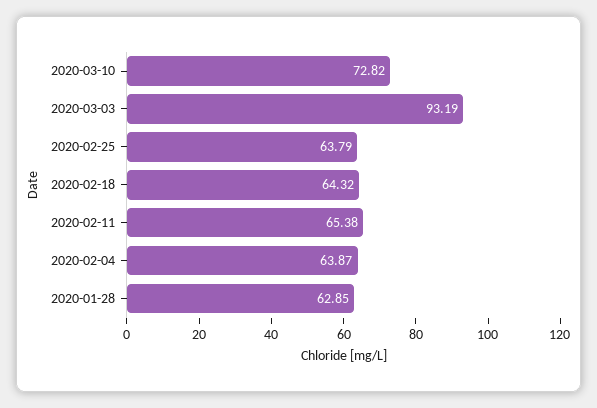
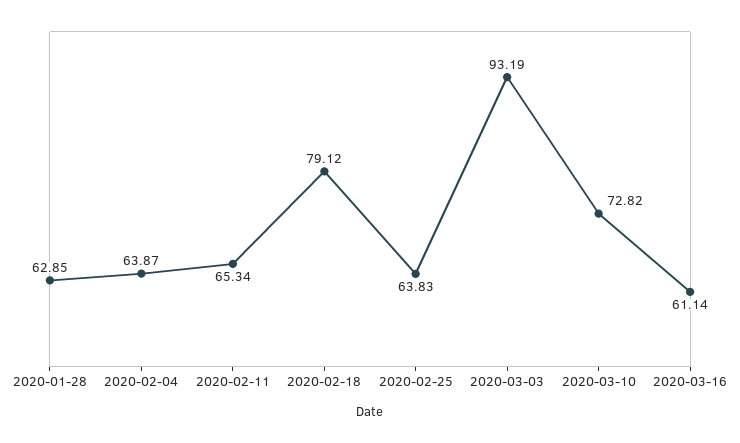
2020-02-25: 63.79 -> 63.83
2020-02-18: 64.32 -> 79.12
2020-02-11: 65.38 -> 65.34
2020-03-16: none -> 61.14

